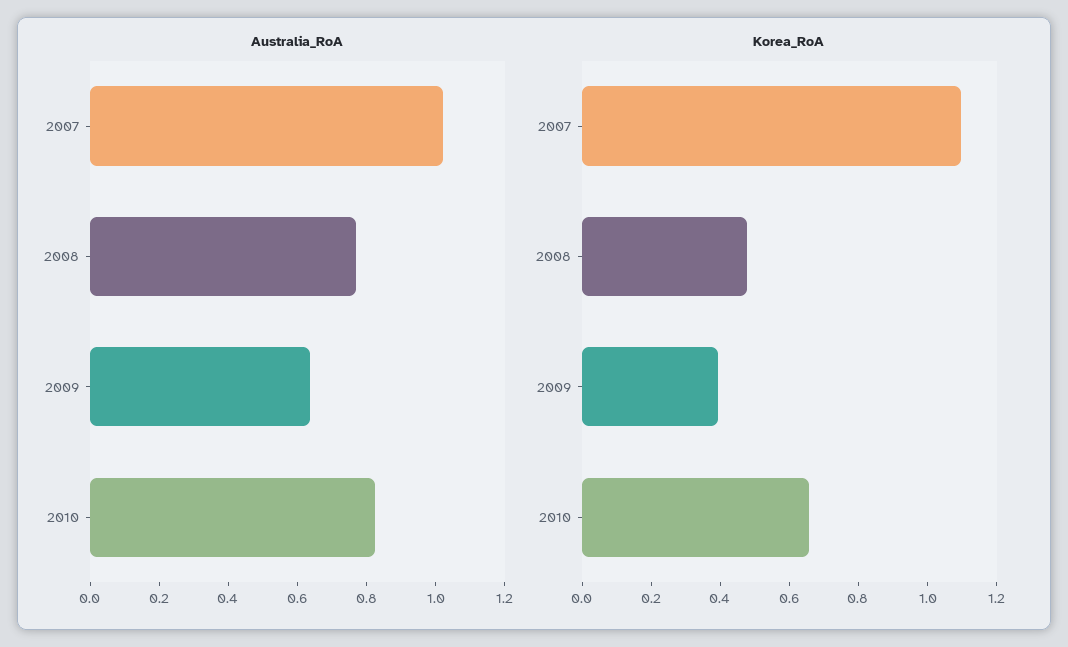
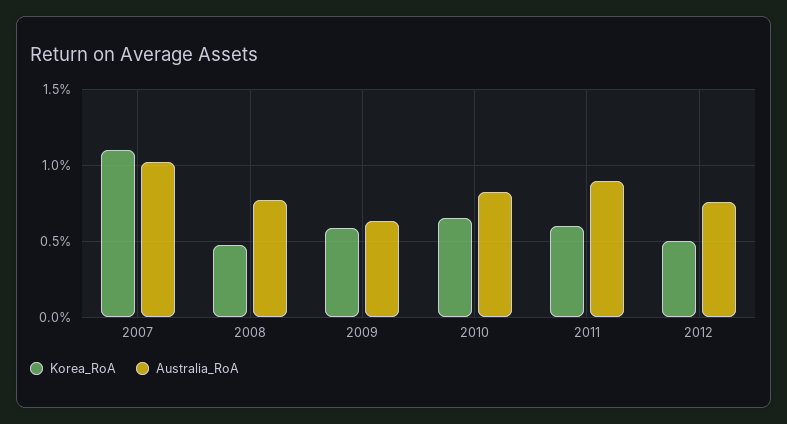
Korea_RoA, 2009: 0.4 -> 0.6
Korea_RoA, 2011: none -> 0.6
Australia_RoA, 2011: none -> 0.9
Korea_RoA, 2012: none -> 0.5
Australia_RoA, 2012: none -> 0.75

